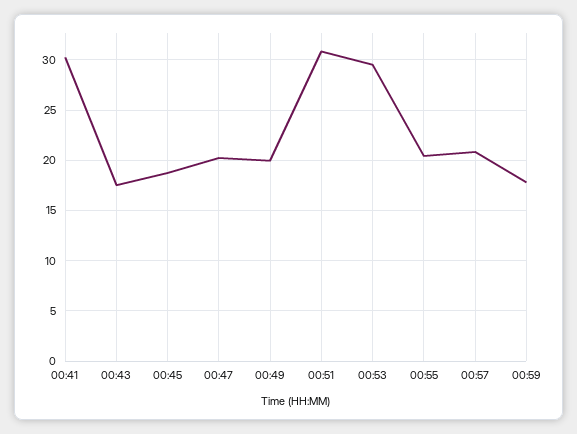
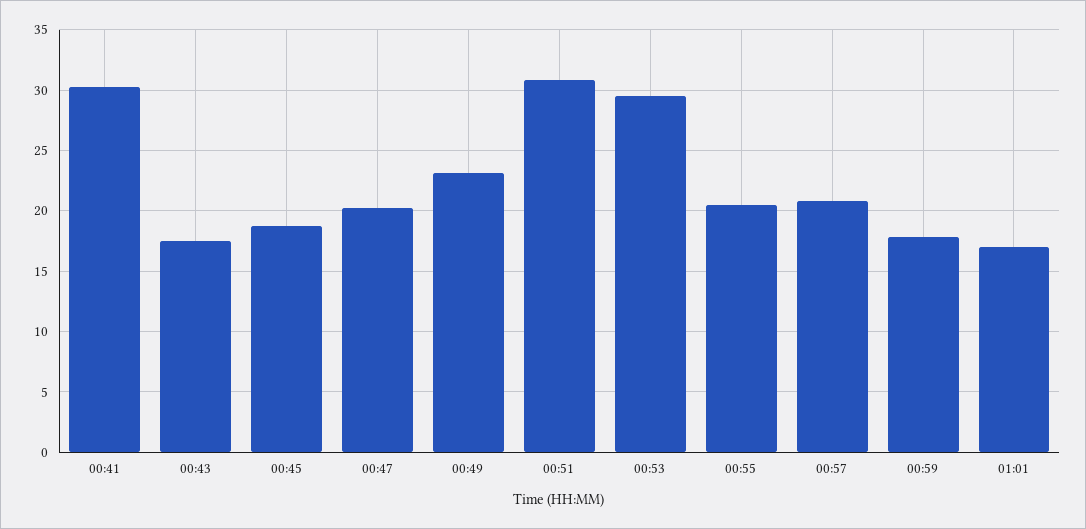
00:49: 20 -> 23
01:01: none -> 17

